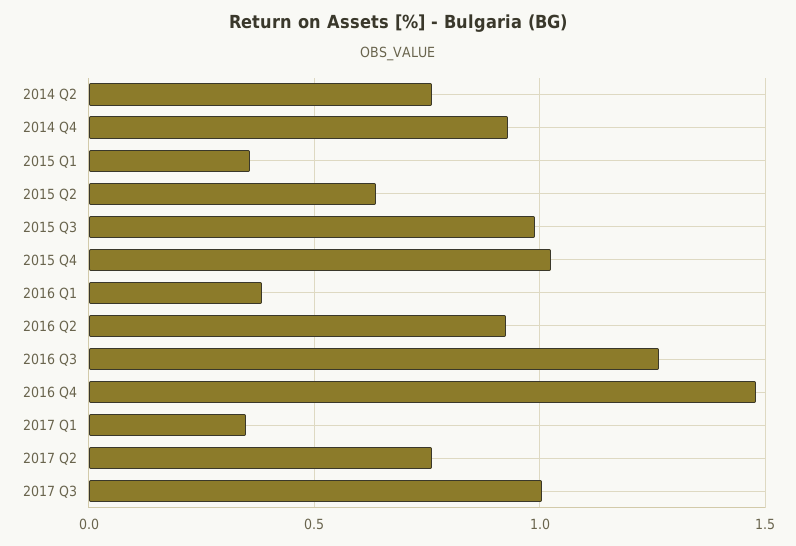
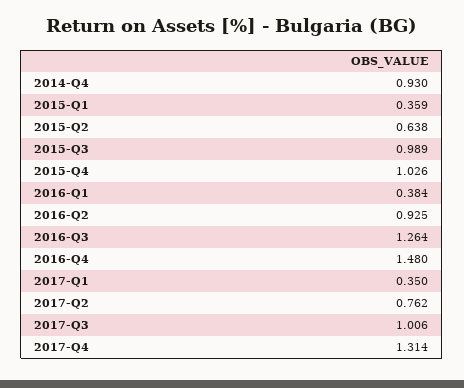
2014 Q2: 0.75 -> none
2017-Q4: none -> 1.314

